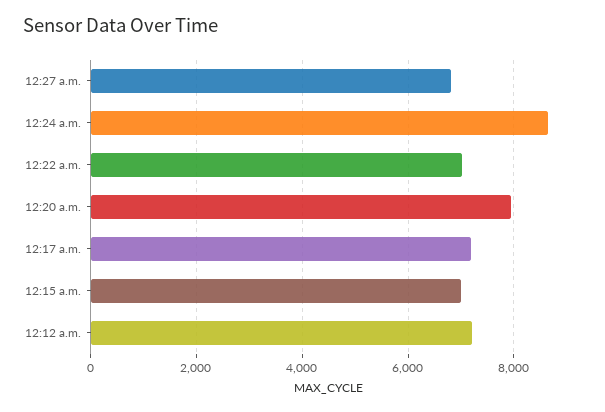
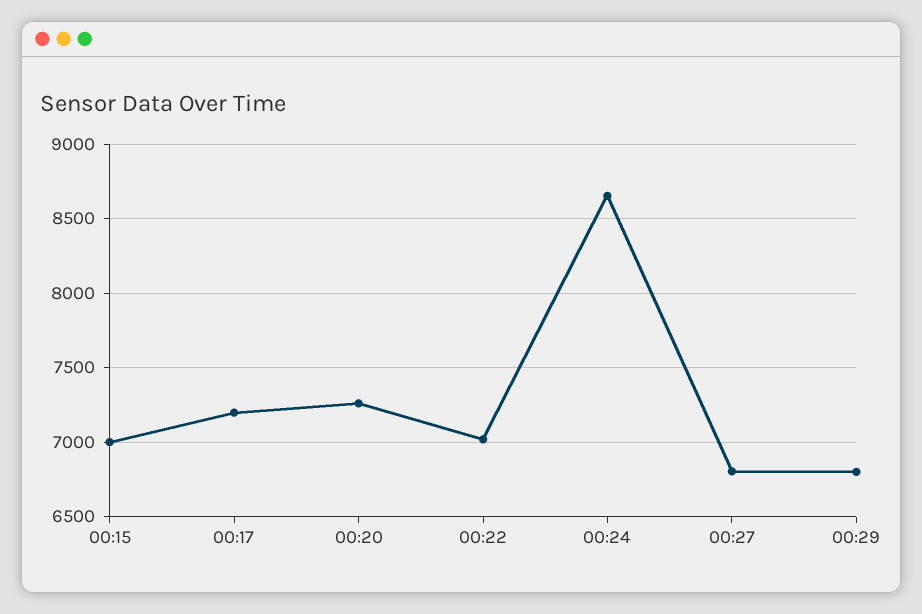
12:20 a.m.: 8000 -> 7250
12:12 a.m.: 7200 -> none
00:29: none -> 6800

